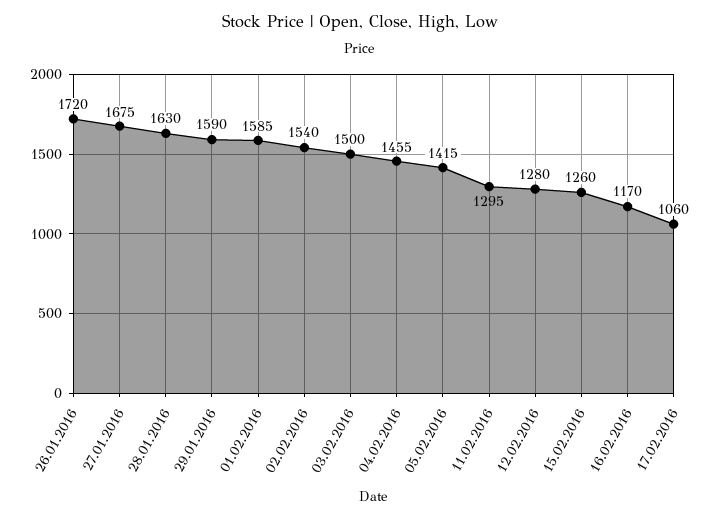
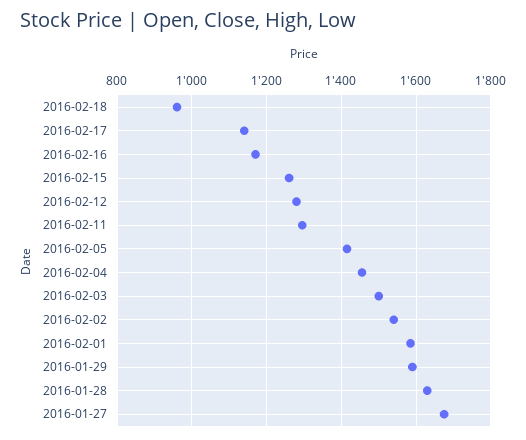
26.01.2016: 1720 -> none
17.02.2016: 1060 -> 1140
2016-02-18: none -> 960

